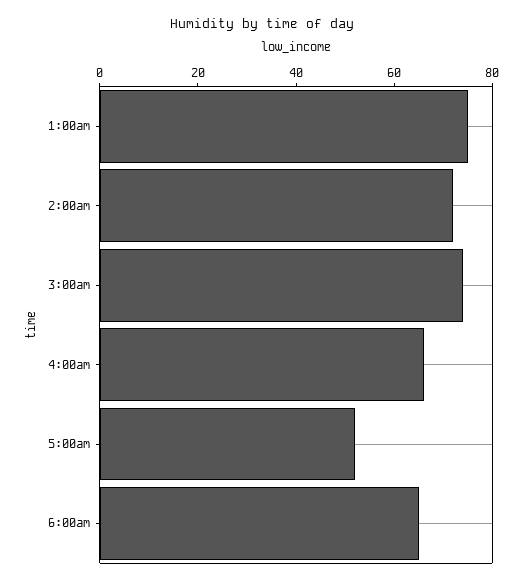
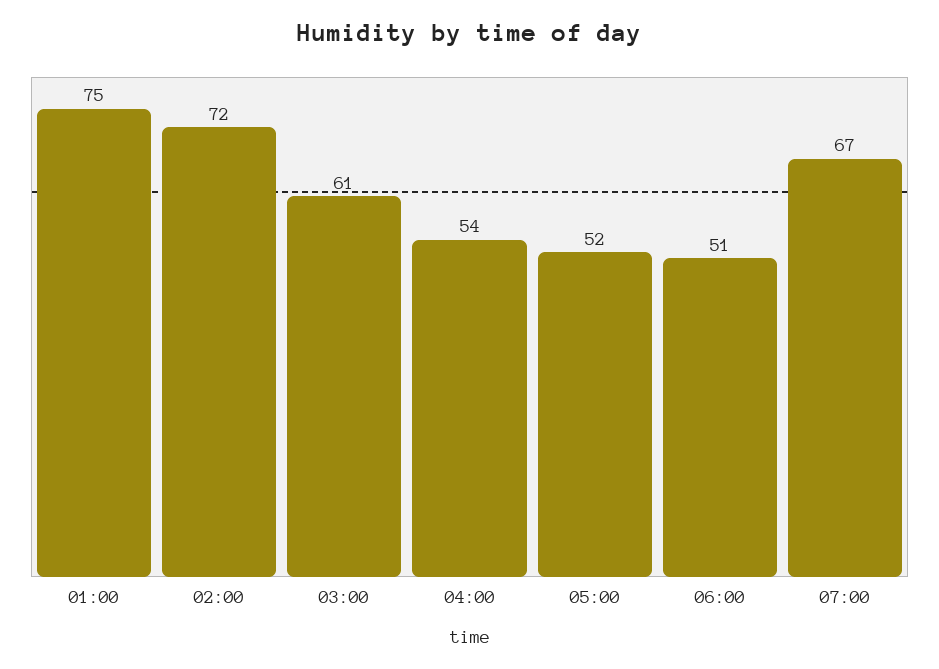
3:00am: 75 -> 61
4:00am: 65 -> 54
6:00am: 65 -> 51
07:00: none -> 67

